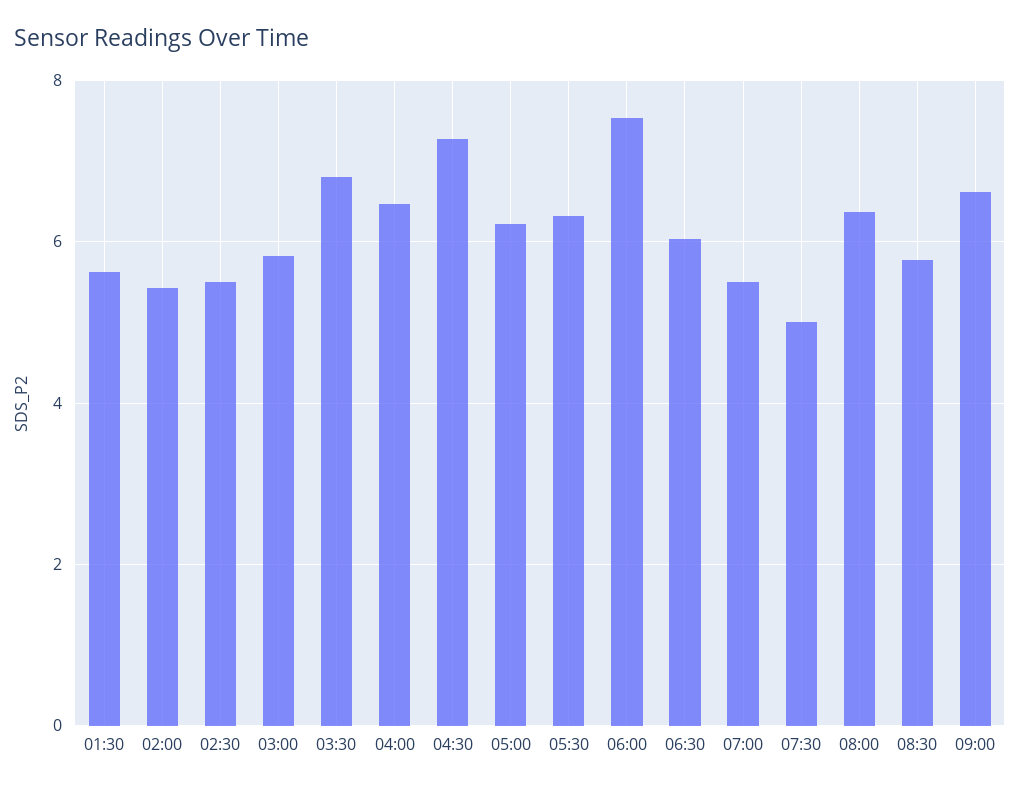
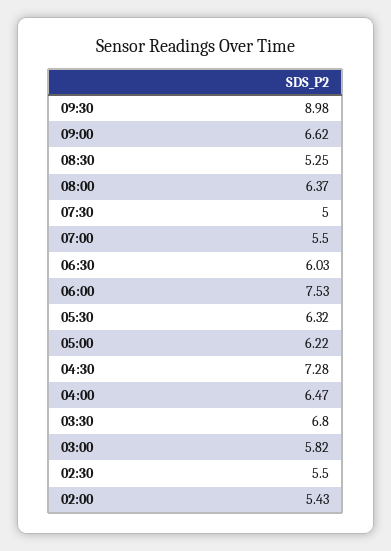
01:30: 5.6 -> none
08:30: 5.8 -> 5.25
09:30: none -> 8.98

